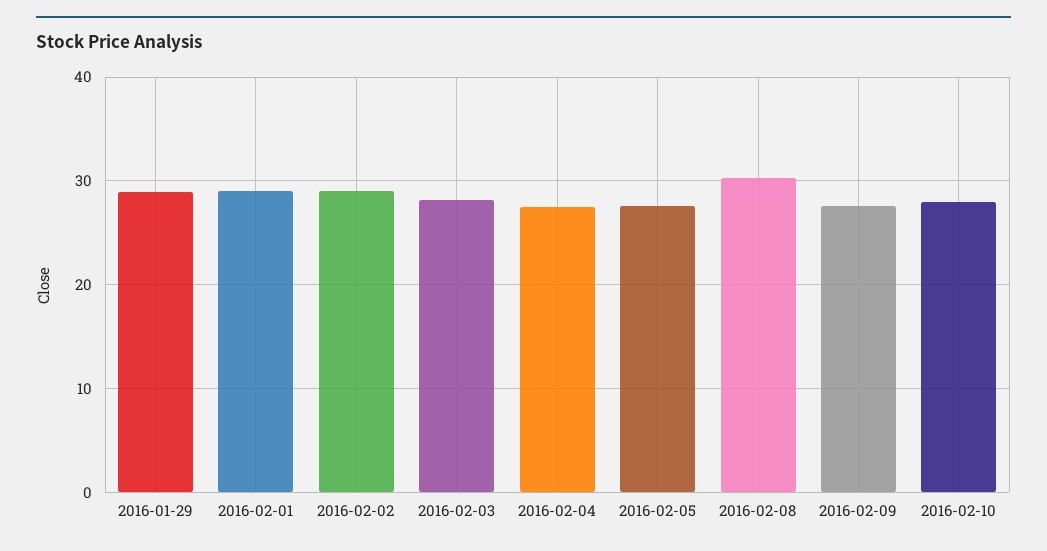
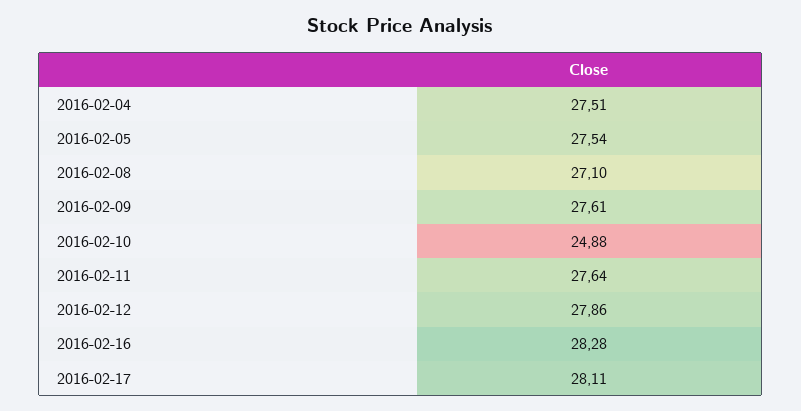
2016-01-29: 29 -> none
2016-02-01: 29 -> none
2016-02-02: 29 -> none
2016-02-03: 28 -> none
2016-02-08: 30 -> 27.1
2016-02-10: 28 -> 24.88
2016-02-11: none -> 27.64
2016-02-12: none -> 27.86
2016-02-16: none -> 28.28
2016-02-17: none -> 28.11

